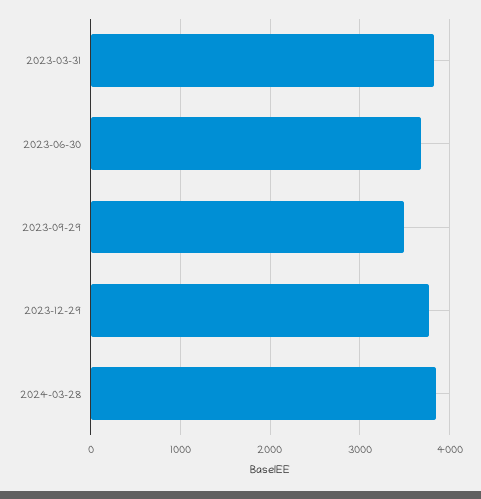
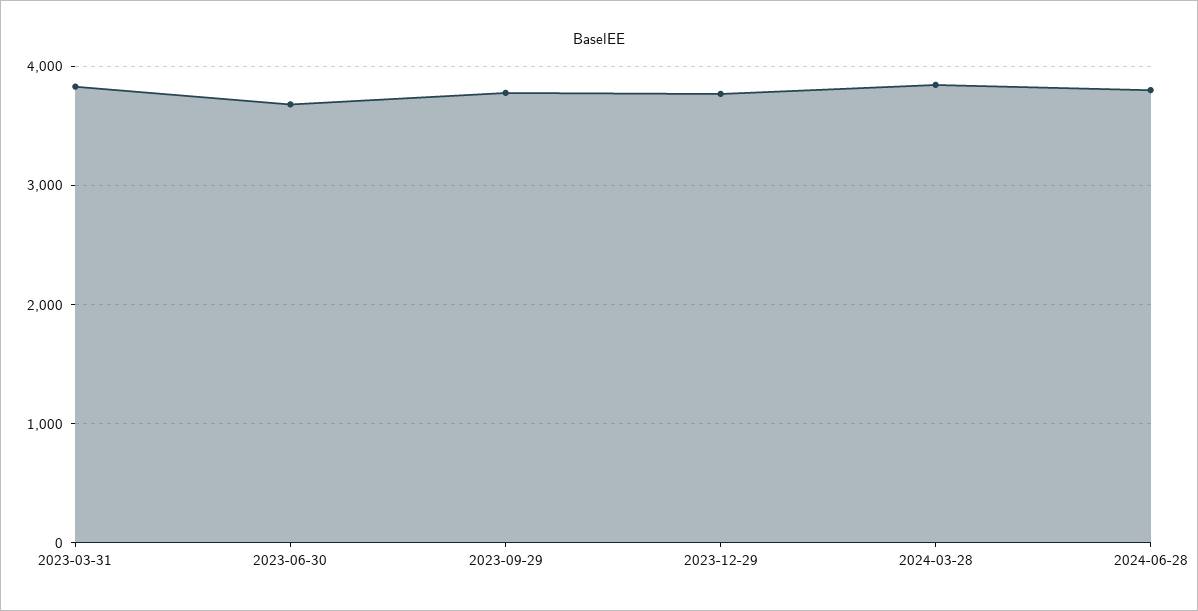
2023-09-29: 3500 -> 3800
2024-06-28: none -> 3800

